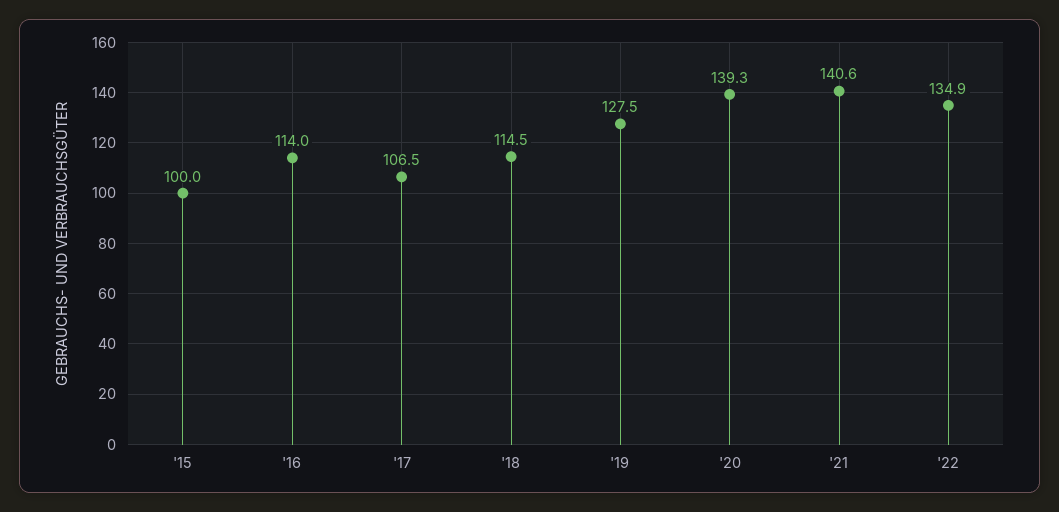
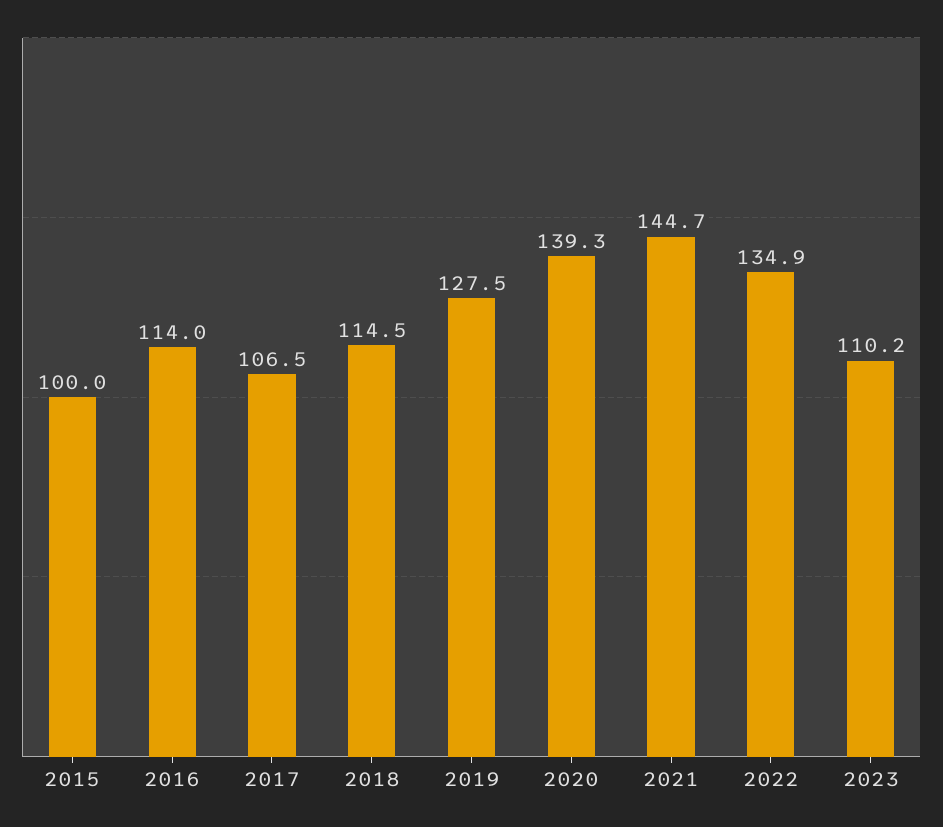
'21: 140.6 -> 144.7
2023: none -> 110.2

